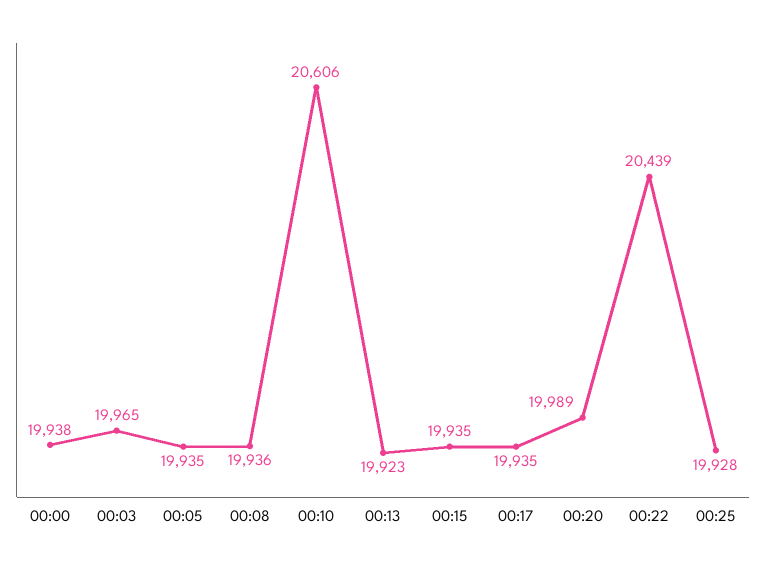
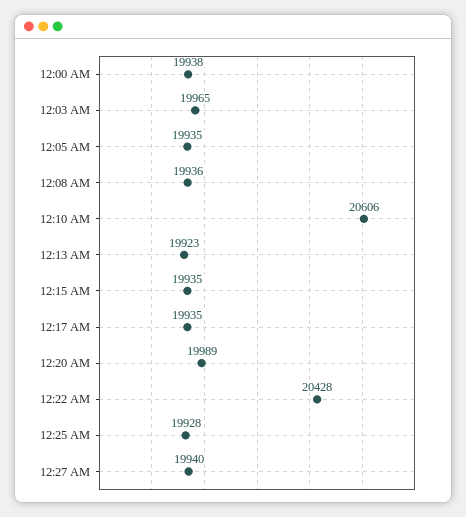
00:22: 20439 -> 20428
12:27 AM: none -> 19940

